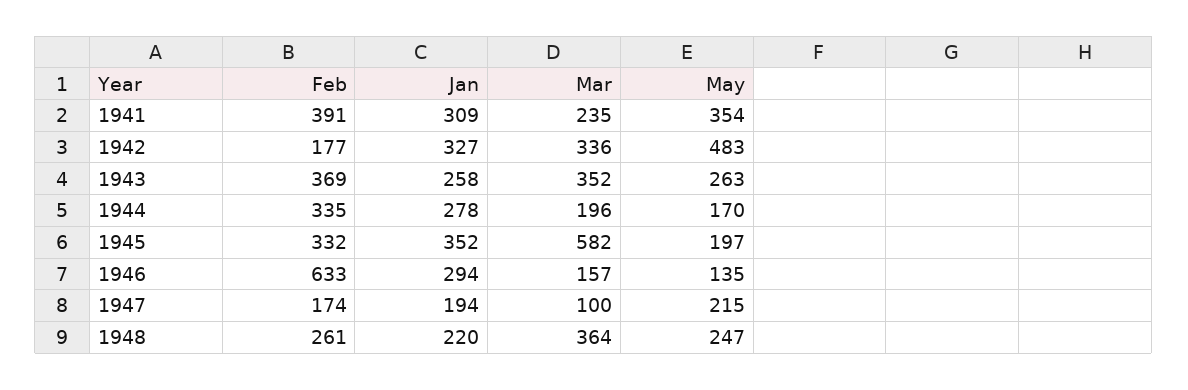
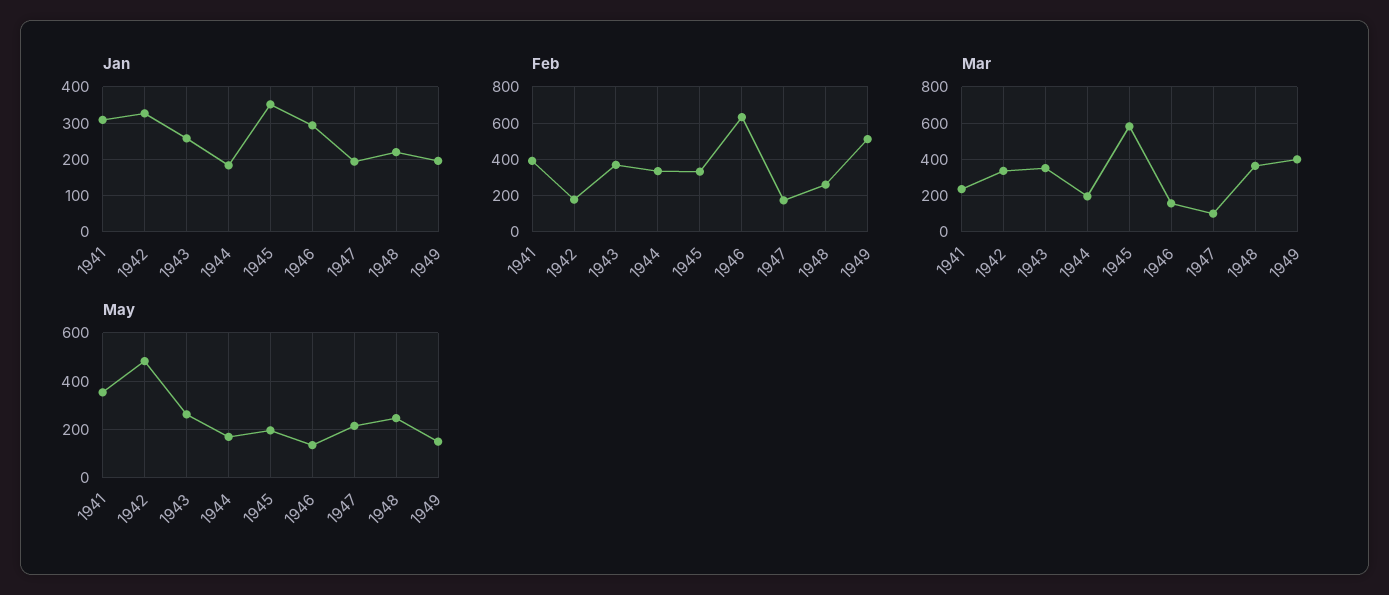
Jan, 1944: 278 -> 180
Jan, 1949: none -> 200
Feb, 1949: none -> 500
Mar, 1949: none -> 400
May, 1949: none -> 150

